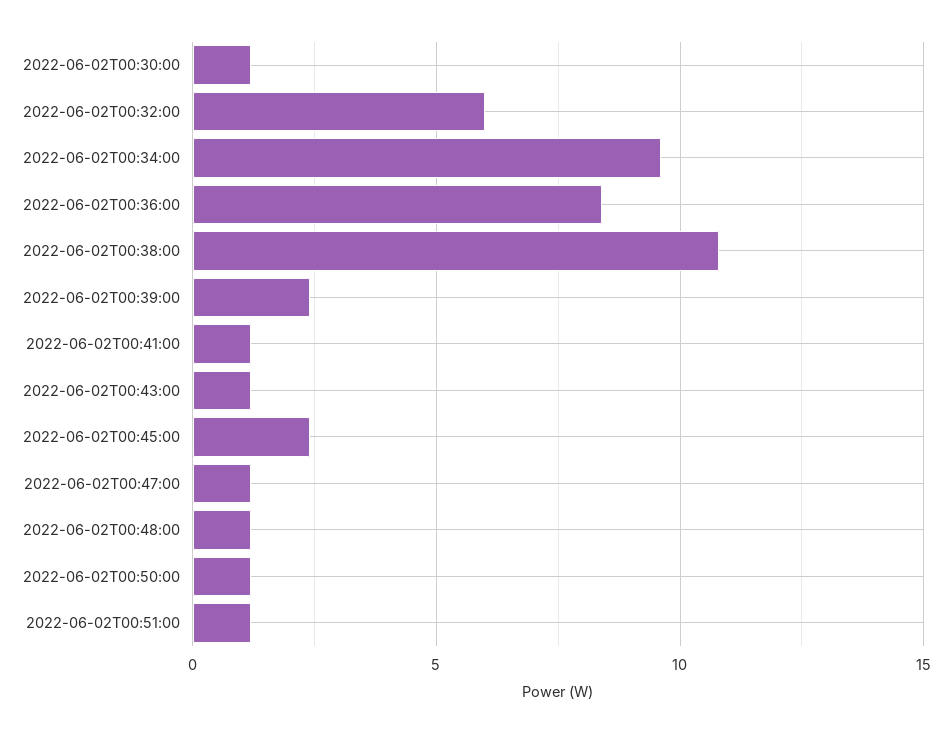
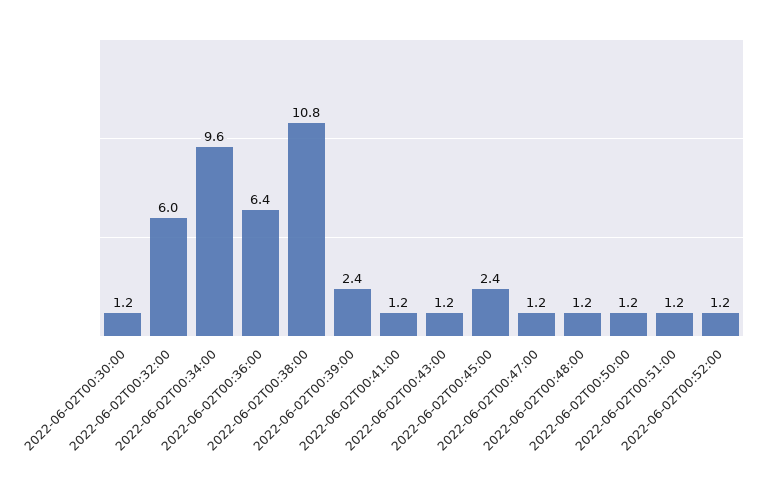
2022-06-02T00:36:00: 8.5 -> 6.4
2022-06-02T00:52:00: none -> 1.2

